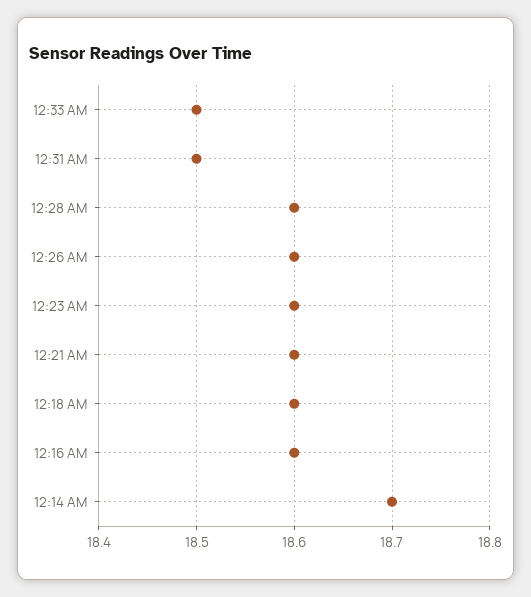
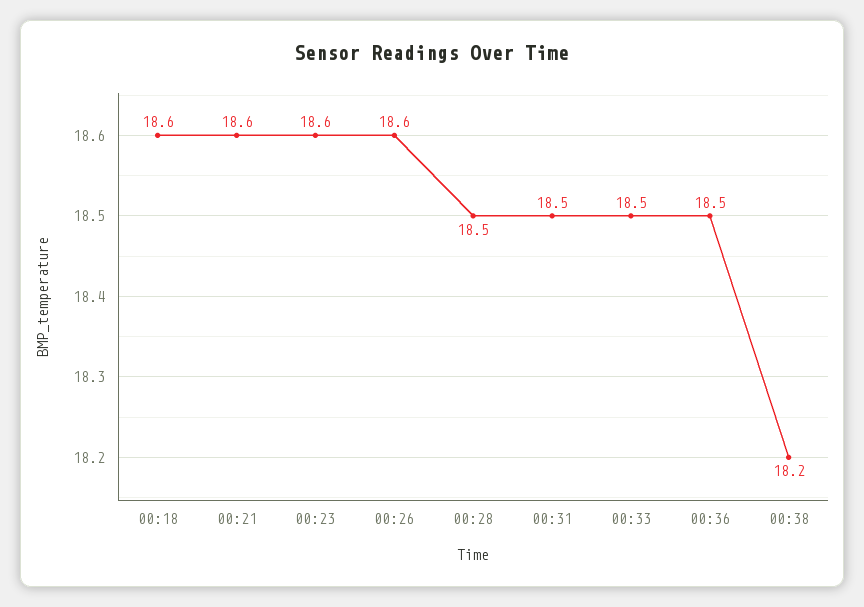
12:28 AM: 18.6 -> 18.5
12:16 AM: 18.6 -> none
12:14 AM: 18.7 -> none
00:36: none -> 18.5
00:38: none -> 18.2

